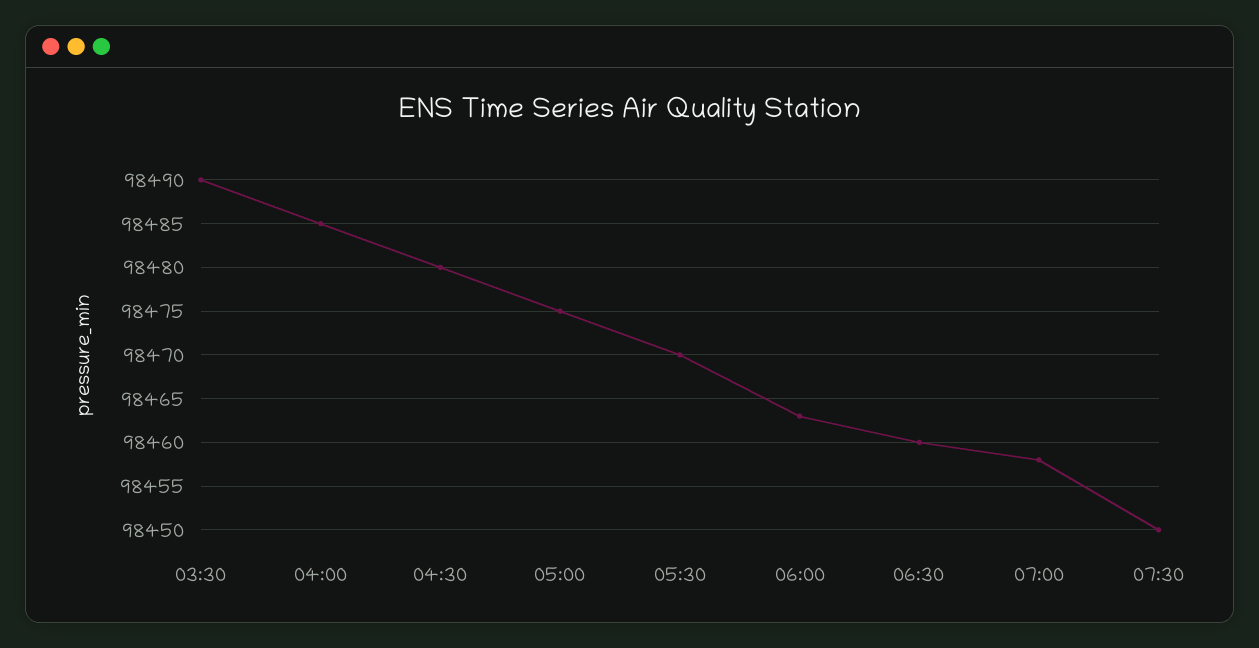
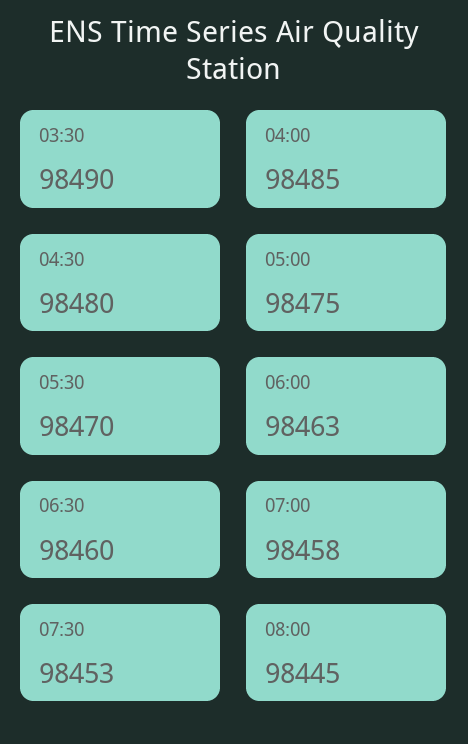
07:30: 98450 -> 98453
08:00: none -> 98445

